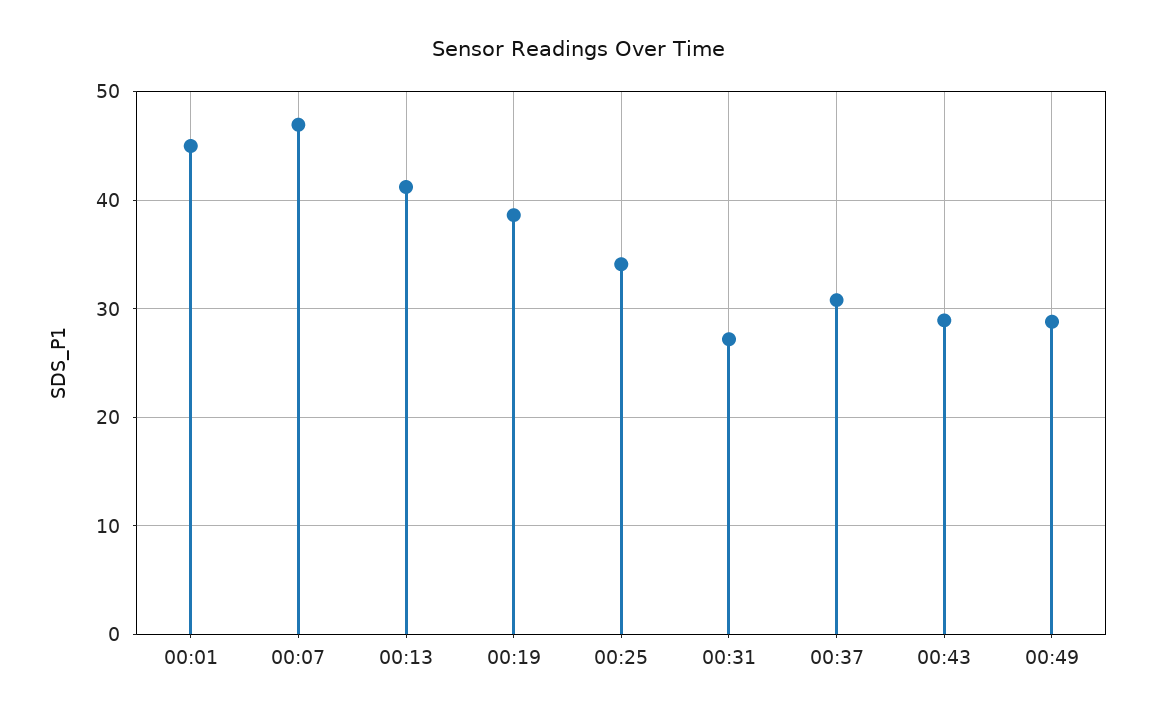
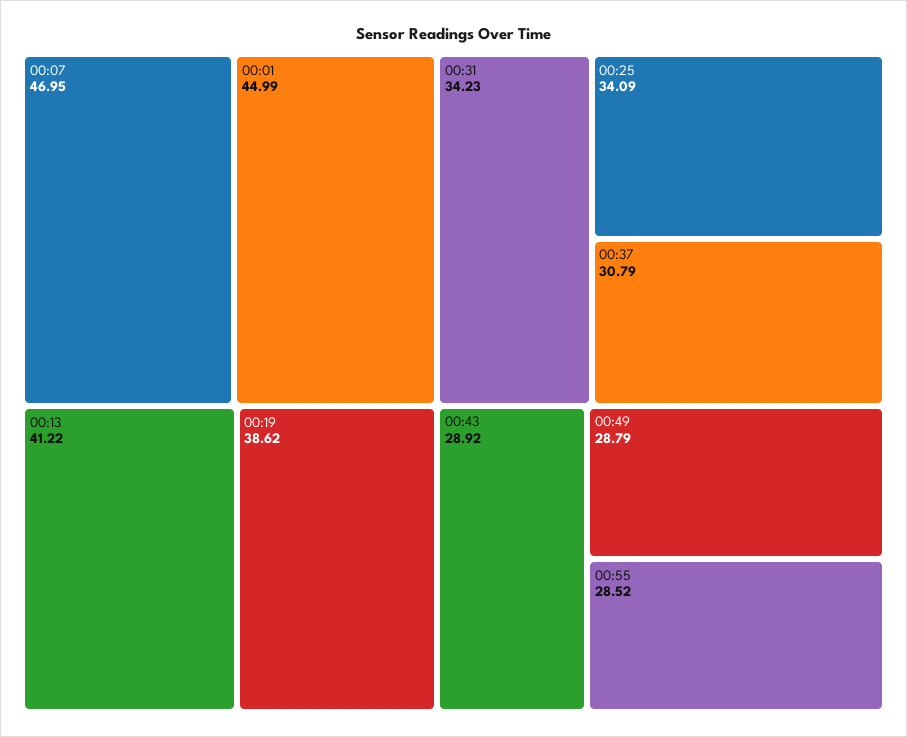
00:31: 27 -> 34.23
00:55: none -> 28.52

